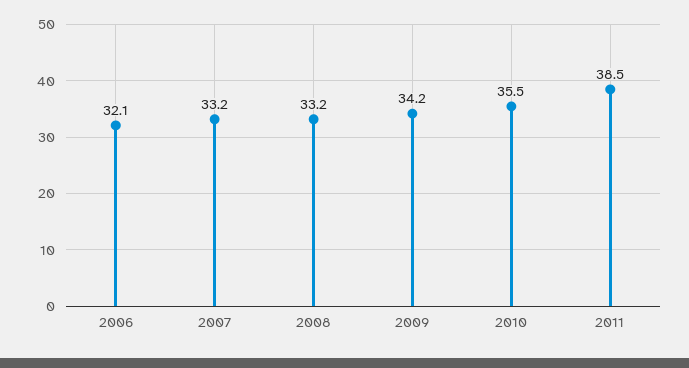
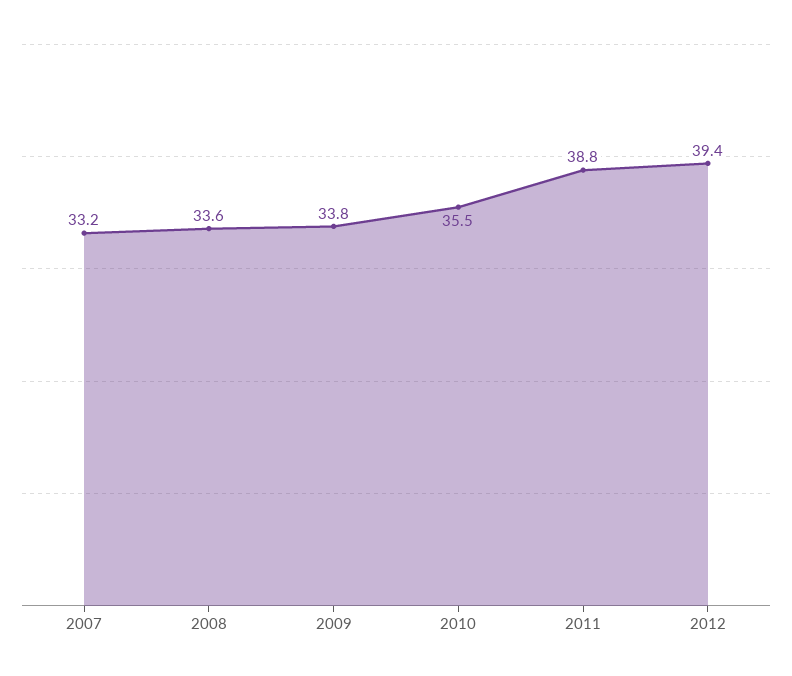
2006: 32.1 -> none
2008: 33.2 -> 33.6
2009: 34.2 -> 33.8
2011: 38.5 -> 38.8
2012: none -> 39.4

